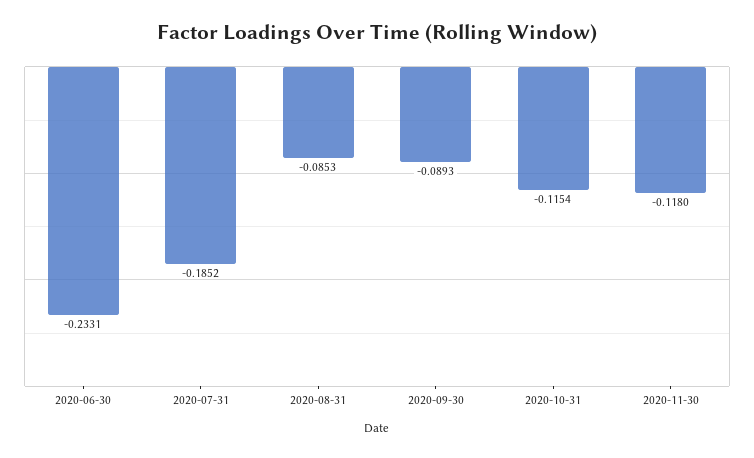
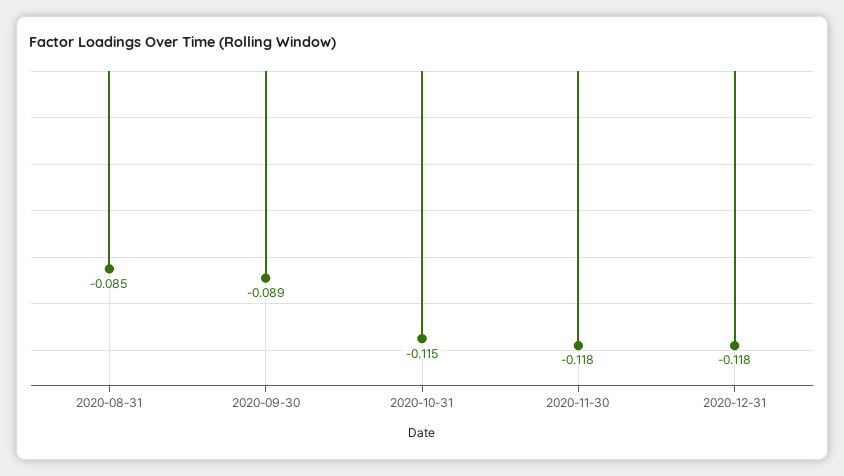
2020-06-30: -0.2331 -> none
2020-07-31: -0.1852 -> none
2020-12-31: none -> -0.118

